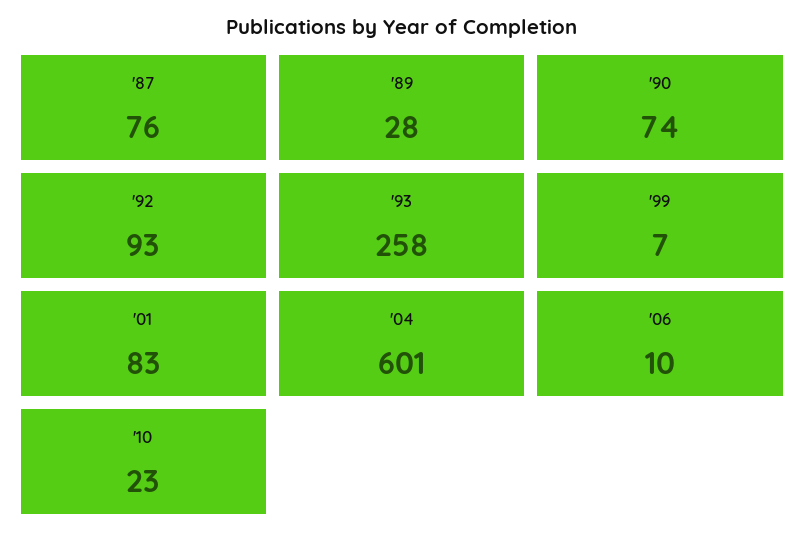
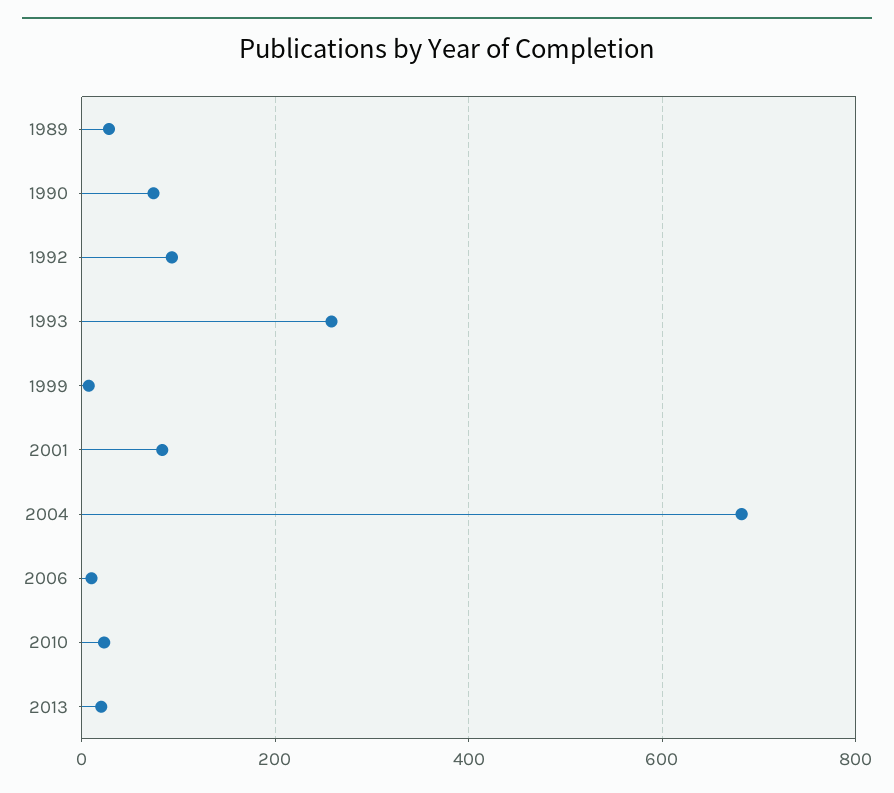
'87: 76 -> none
'04: 601 -> 680
2013: none -> 20

